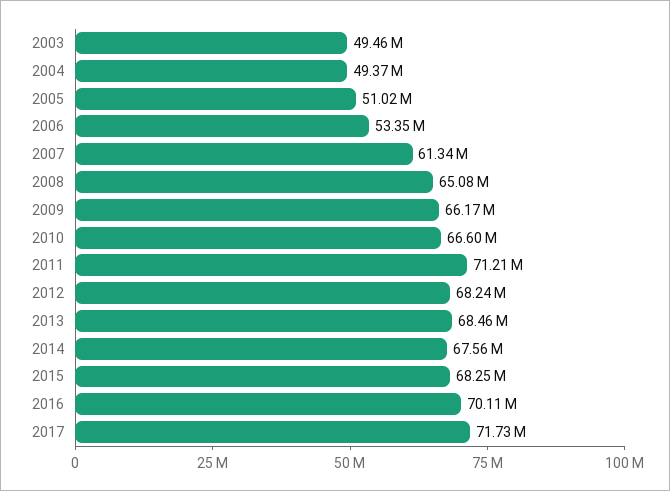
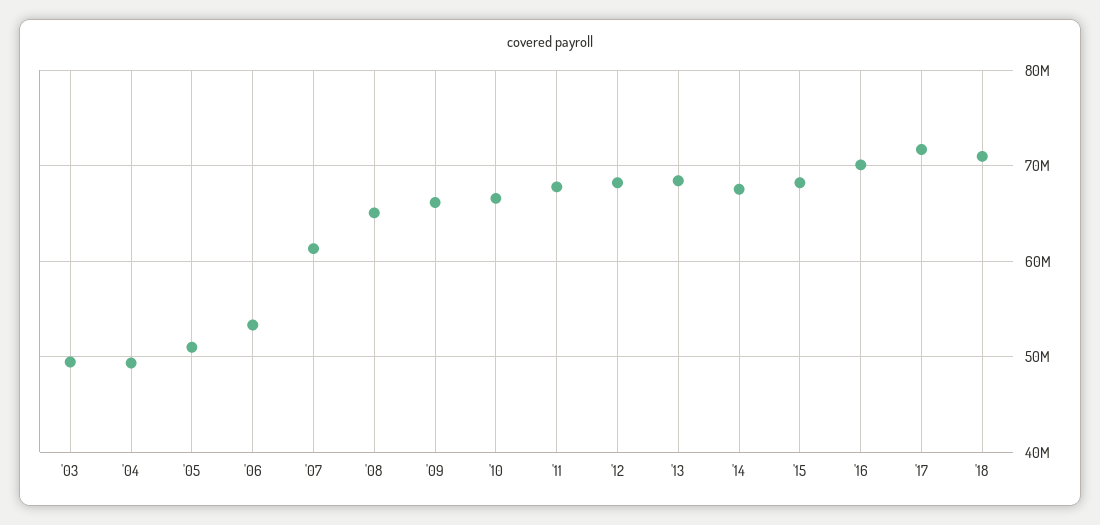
2011: 71210000 -> 68000000
'18: none -> 71000000

